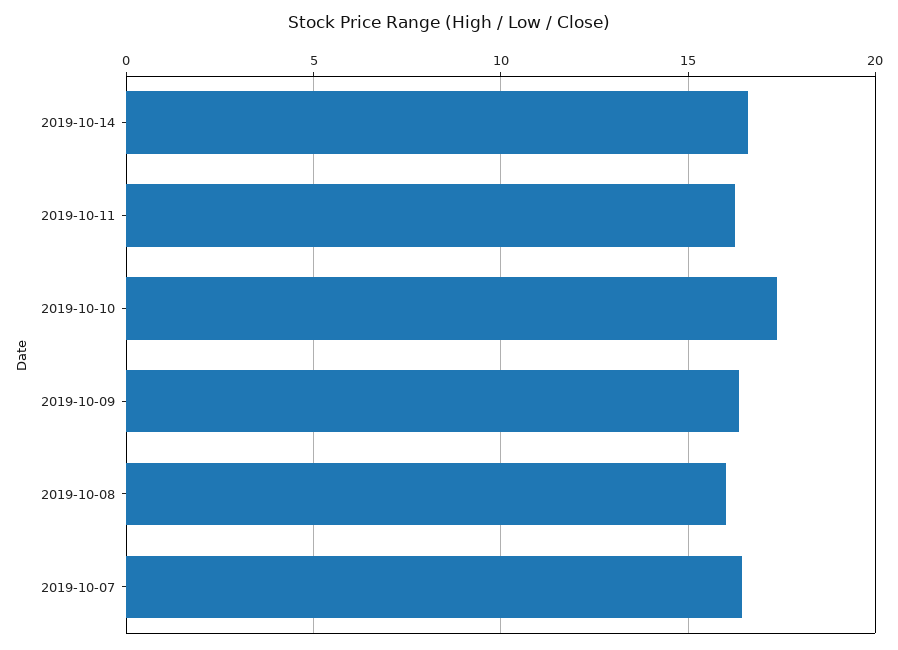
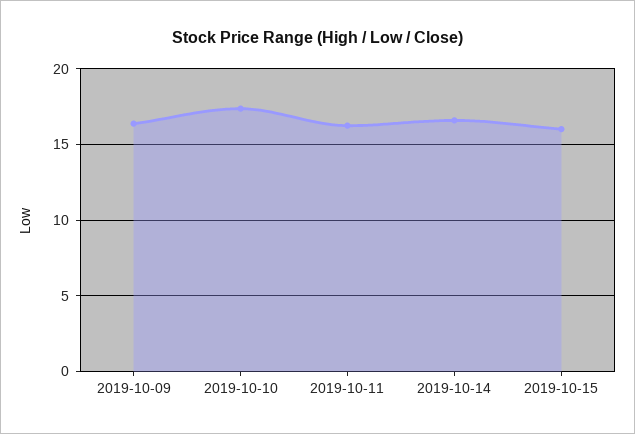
2019-10-08: 16 -> none
2019-10-07: 16.5 -> none
2019-10-15: none -> 16

